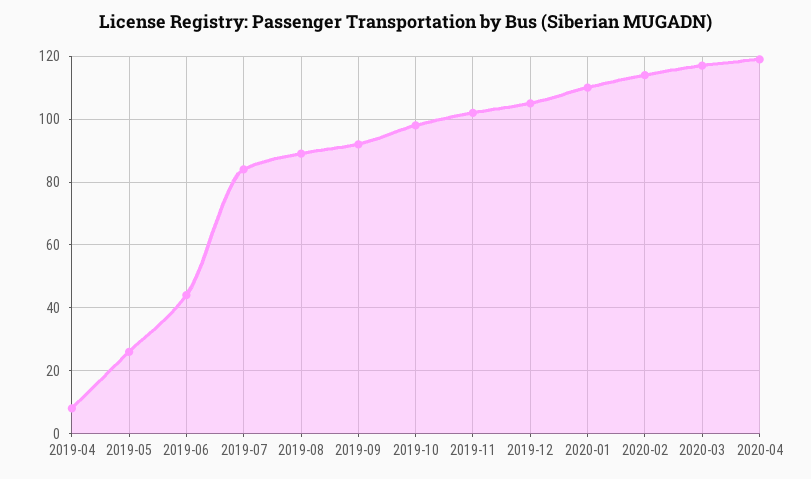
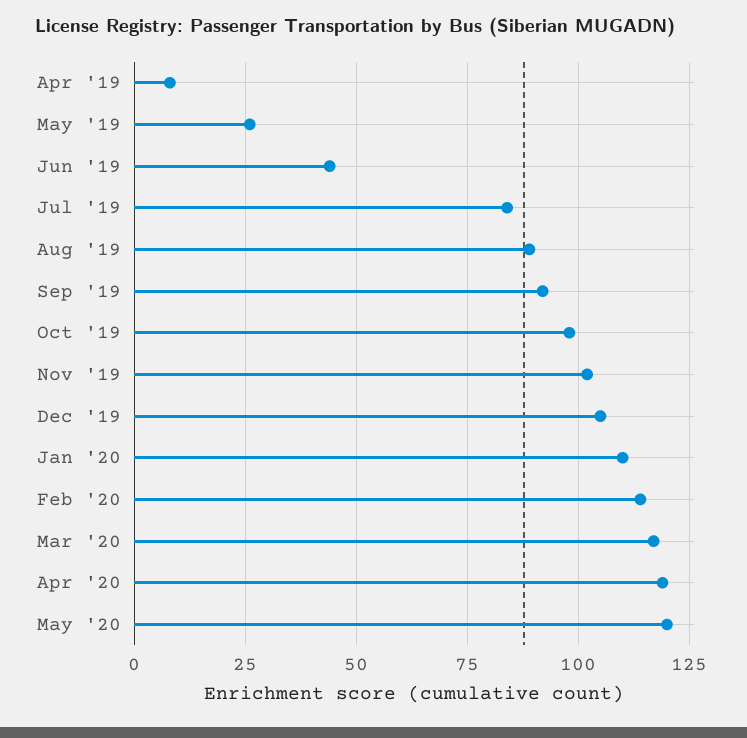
May '20: none -> 120

